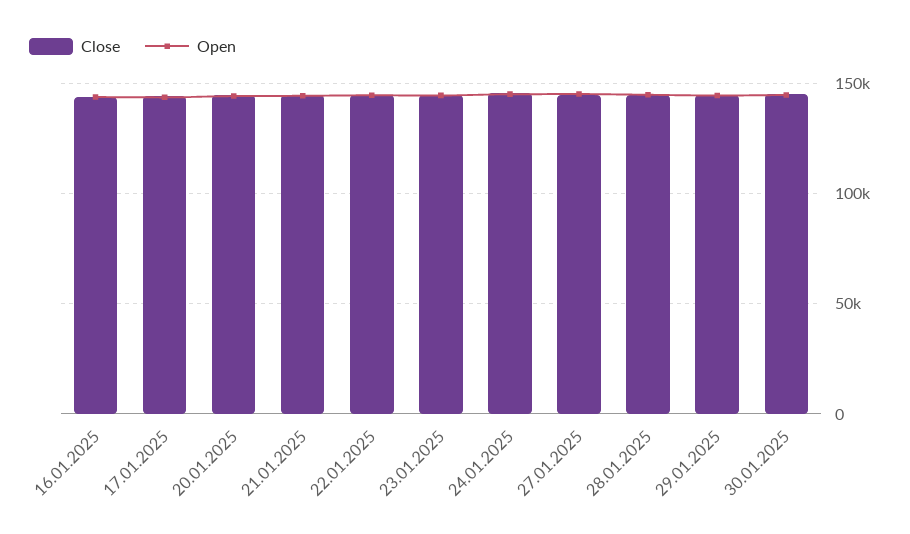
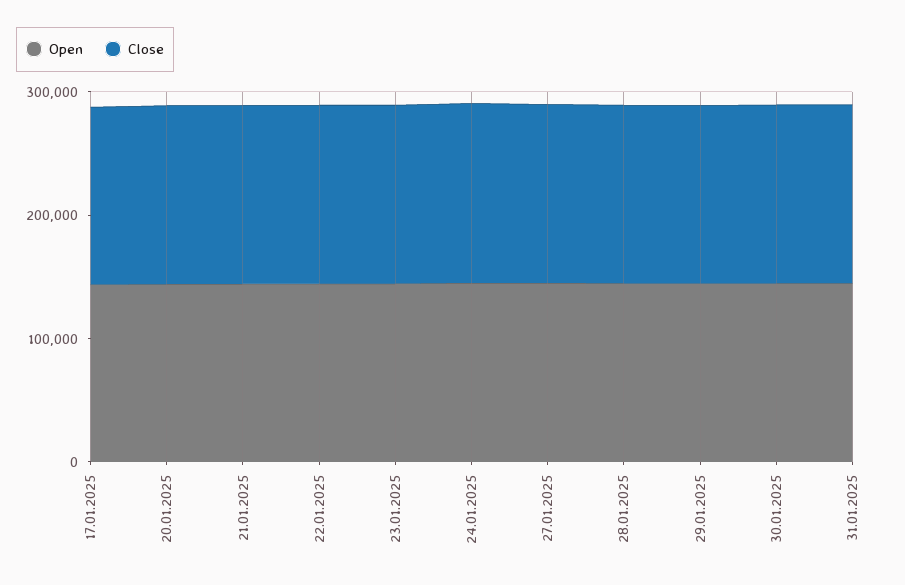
Close, 16.01.2025: 145000 -> none
Open, 16.01.2025: 145000 -> none
Open, 31.01.2025: none -> 140000
Close, 31.01.2025: none -> 140000

